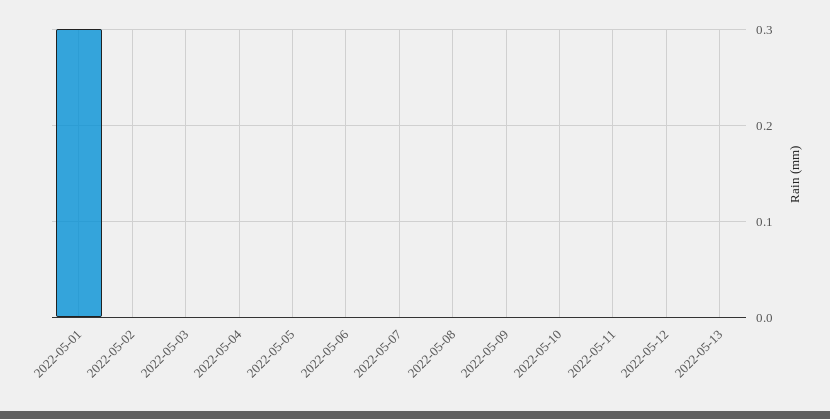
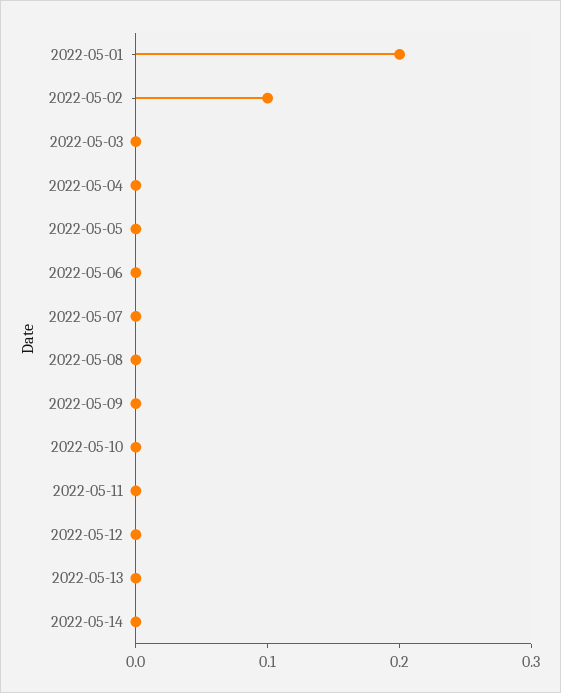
2022-05-01: 0.3 -> 0.2
2022-05-02: 0 -> 0.1
2022-05-14: none -> 0

